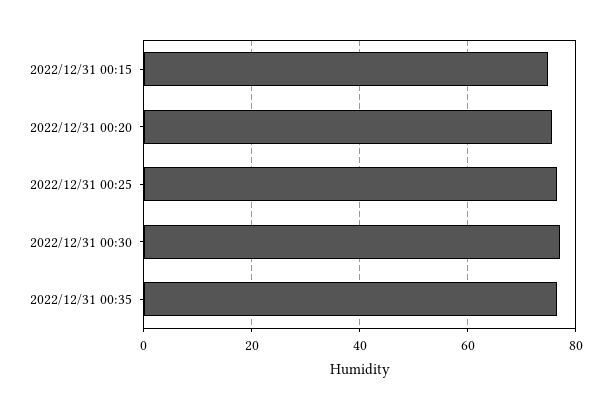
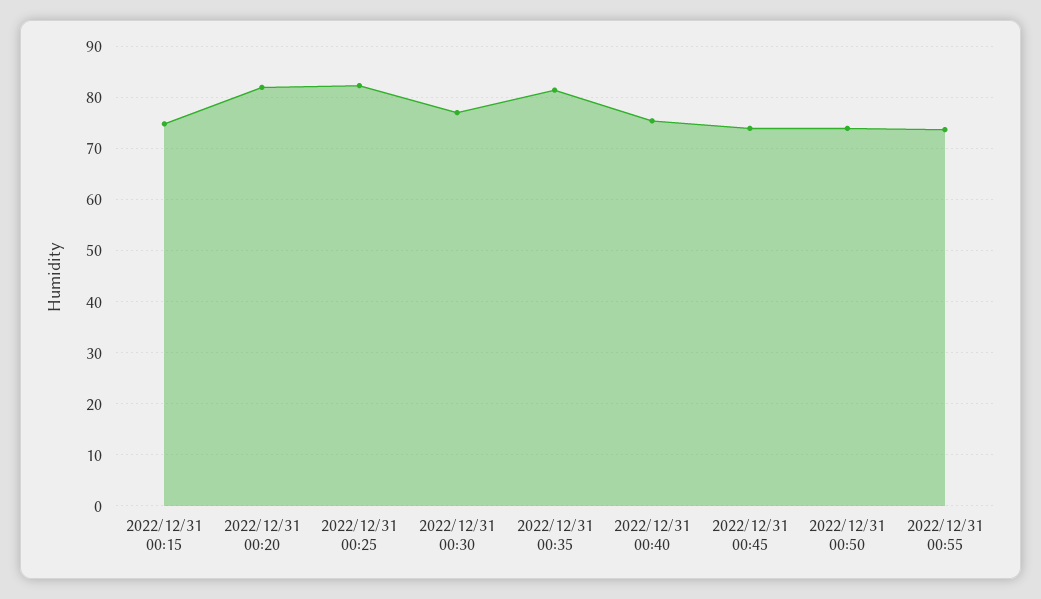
2022/12/31 00:20: 76 -> 82
2022/12/31 00:25: 76 -> 82
2022/12/31 00:35: 76 -> 82
2022/12/31 00:40: none -> 76
2022/12/31 00:45: none -> 74
2022/12/31 00:50: none -> 74
2022/12/31 00:55: none -> 74

